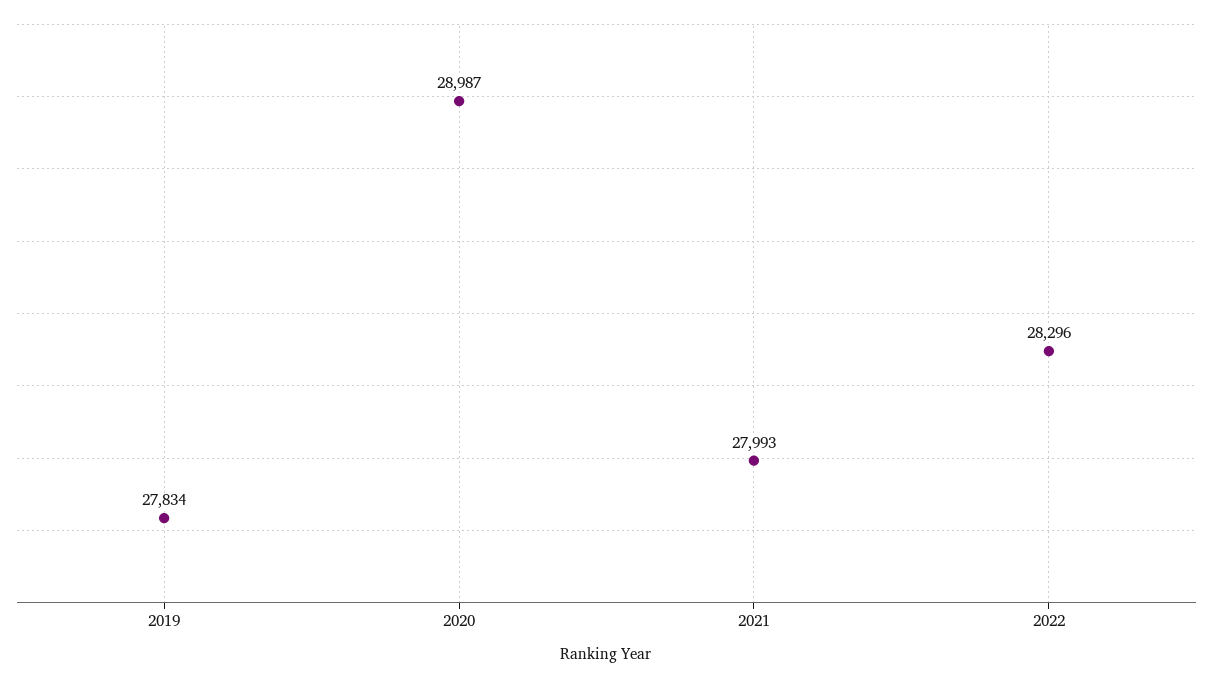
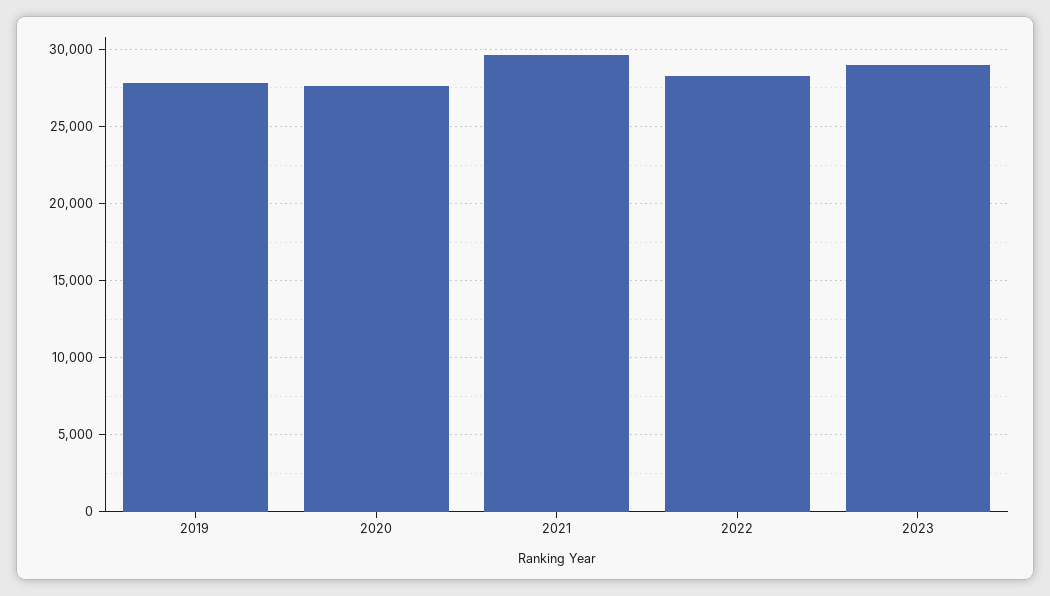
2020: 28987 -> 27500
2021: 27993 -> 29500
2023: none -> 29000

